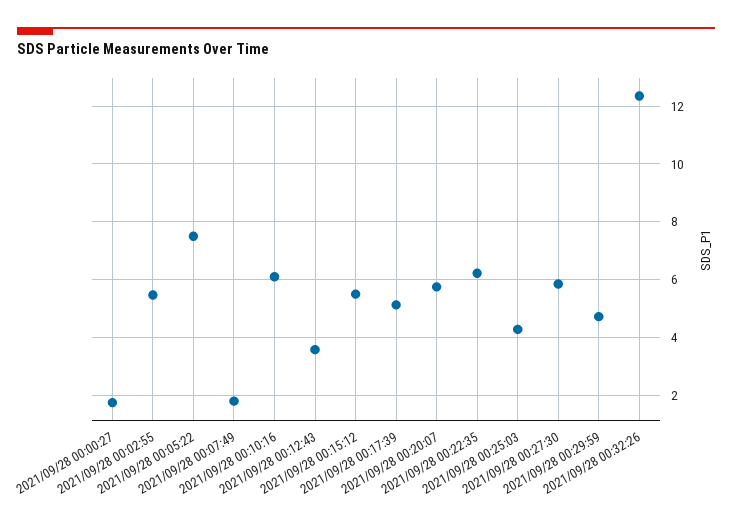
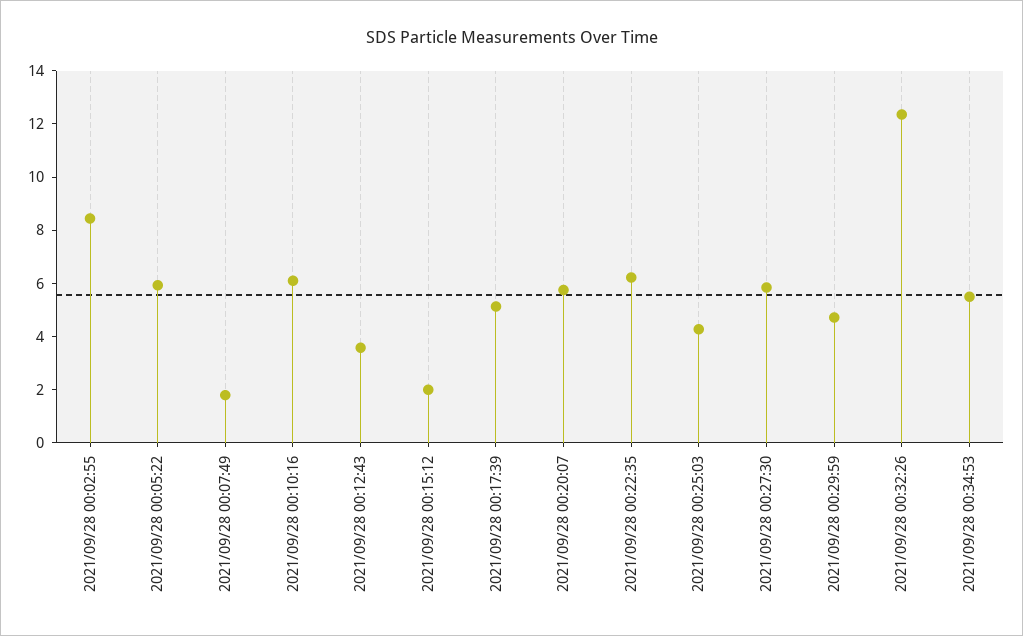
2021/09/28 00:00:27: 1.75 -> none
2021/09/28 00:02:55: 5.5 -> 8.5
2021/09/28 00:05:22: 7.5 -> 6
2021/09/28 00:15:12: 5.5 -> 2
2021/09/28 00:34:53: none -> 5.5

